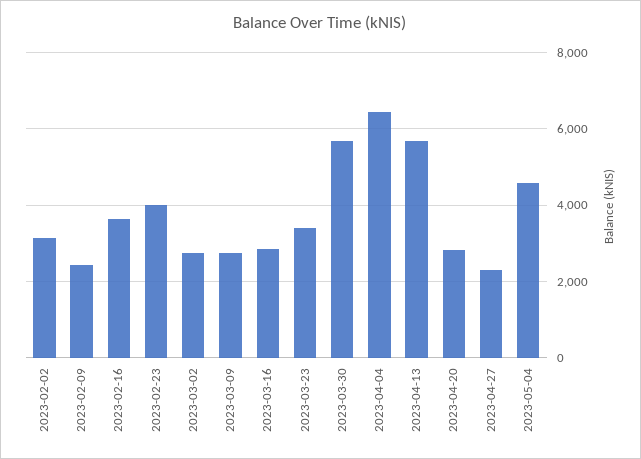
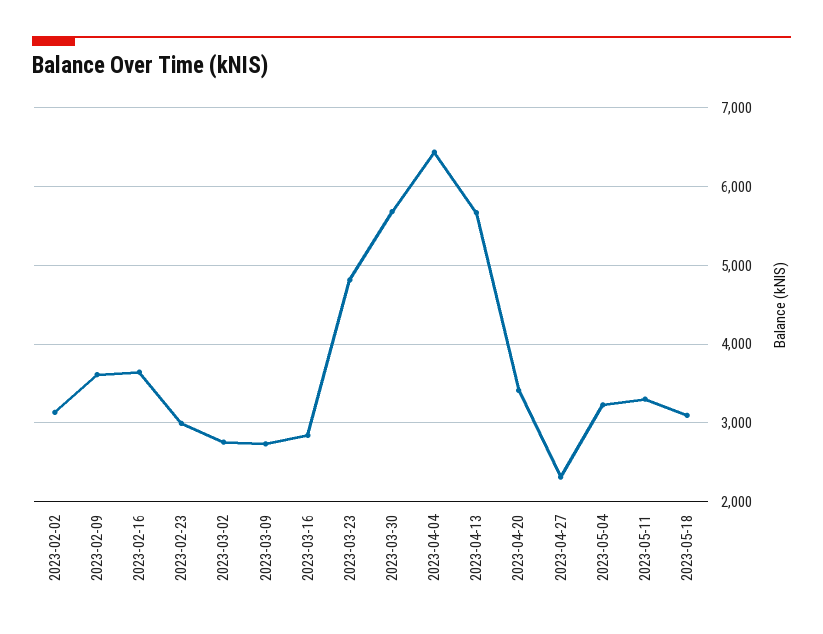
2023-02-09: 2400 -> 3600
2023-02-23: 4000 -> 3000
2023-03-23: 3400 -> 4800
2023-04-20: 2800 -> 3400
2023-05-04: 4600 -> 3200
2023-05-11: none -> 3300
2023-05-18: none -> 3100

